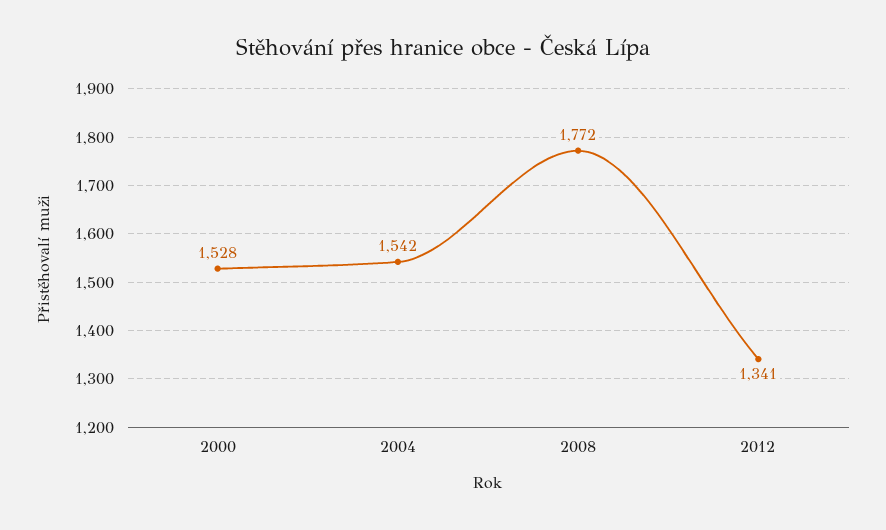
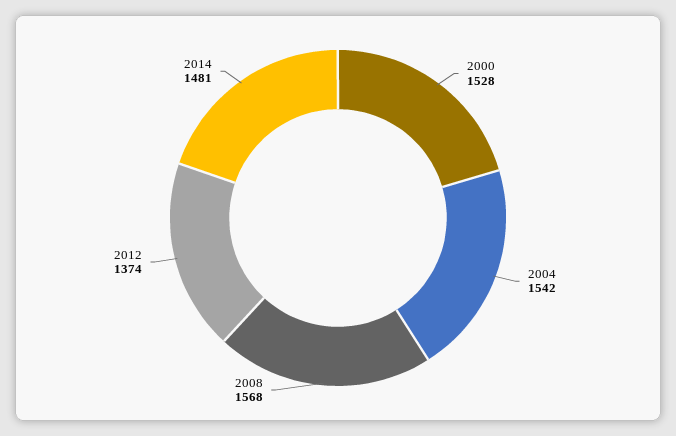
2008: 1772 -> 1568
2012: 1341 -> 1374
2014: none -> 1481

